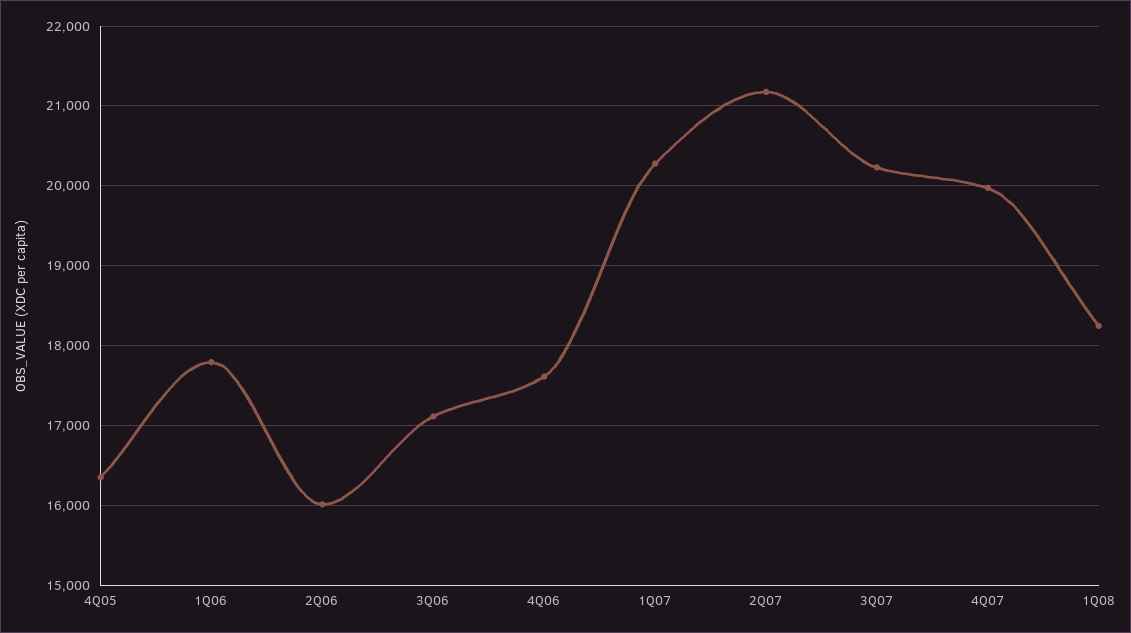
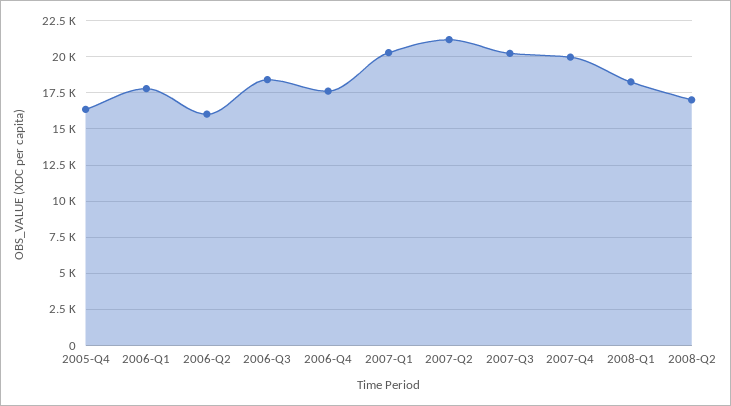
3Q06: 17100 -> 18500
2008-Q2: none -> 17000

